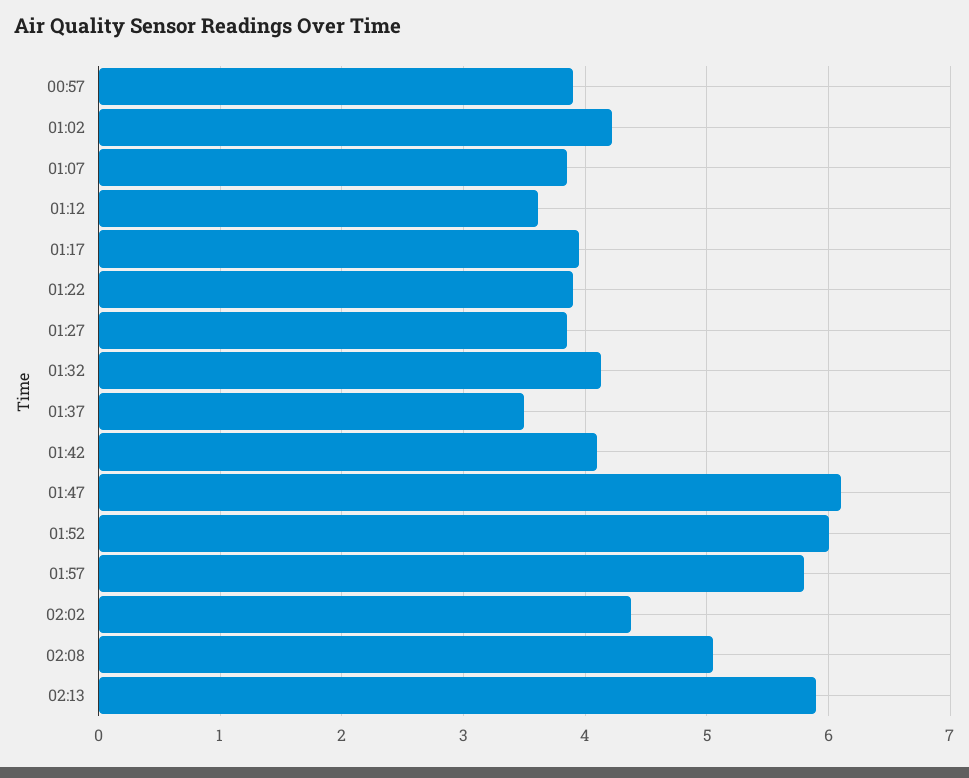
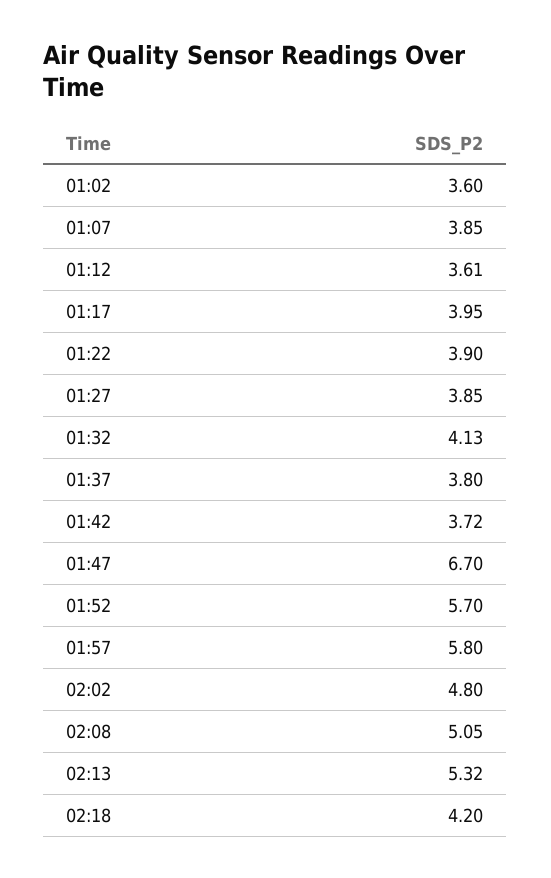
00:57: 3.9 -> none
01:02: 4.2 -> 3.6
01:37: 3.5 -> 3.8
01:42: 4.1 -> 3.72
01:47: 6.1 -> 6.7
01:52: 6 -> 5.7
02:02: 4.4 -> 4.8
02:13: 5.9 -> 5.32
02:18: none -> 4.2

